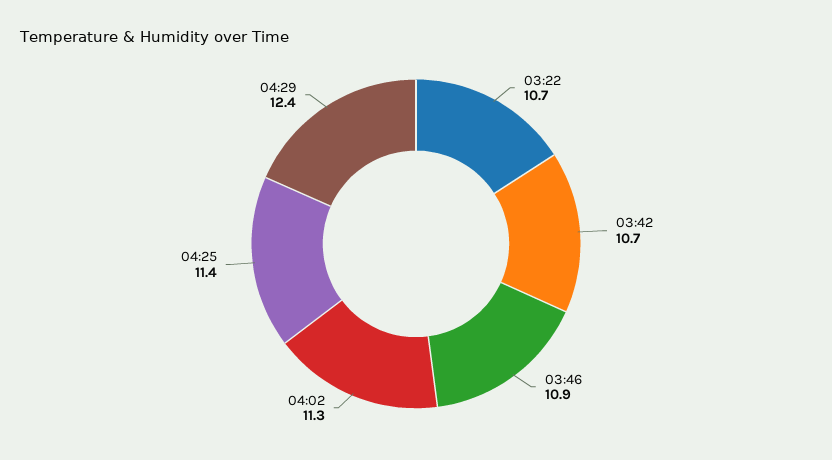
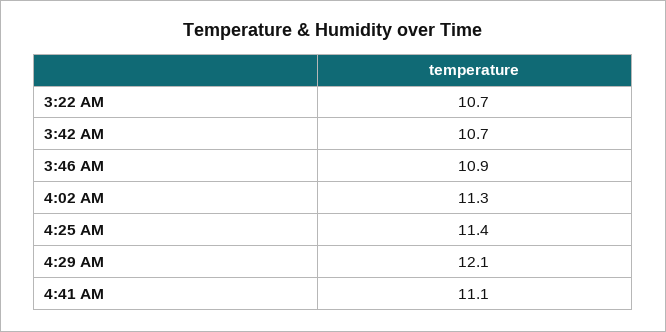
04:29: 12.4 -> 12.1
4:41 AM: none -> 11.1

